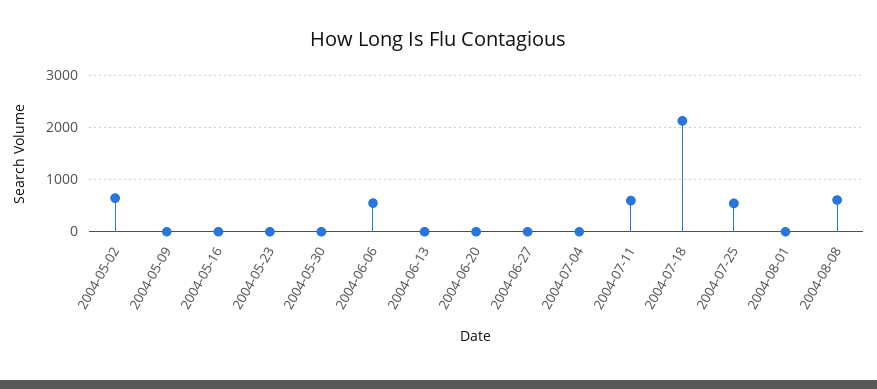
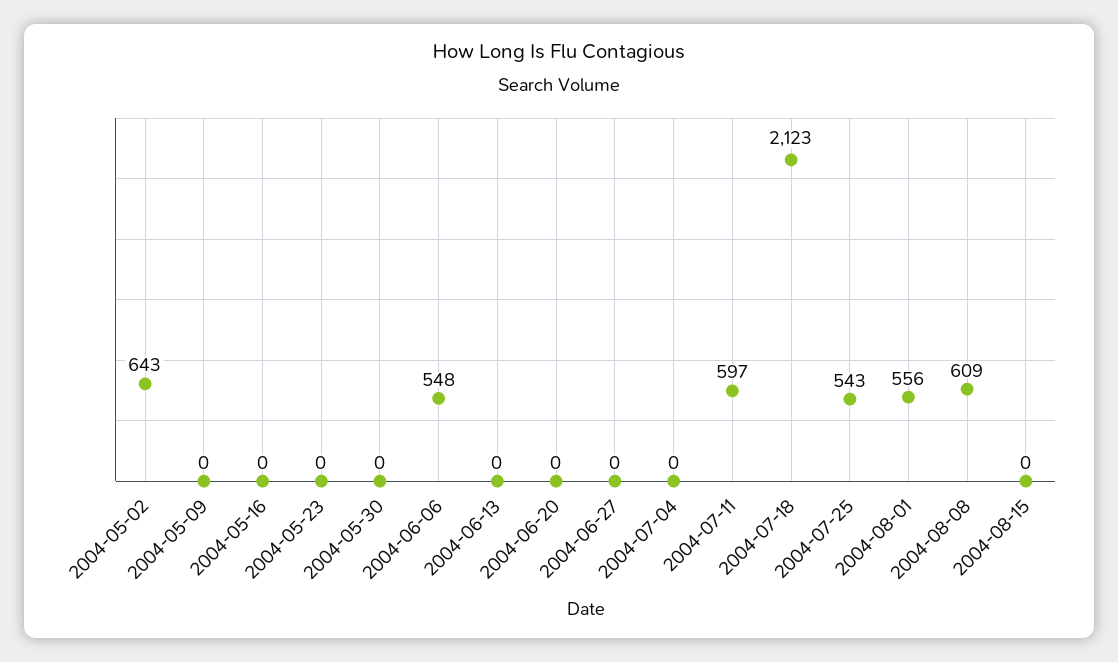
2004-08-01: 0 -> 556
2004-08-15: none -> 0

